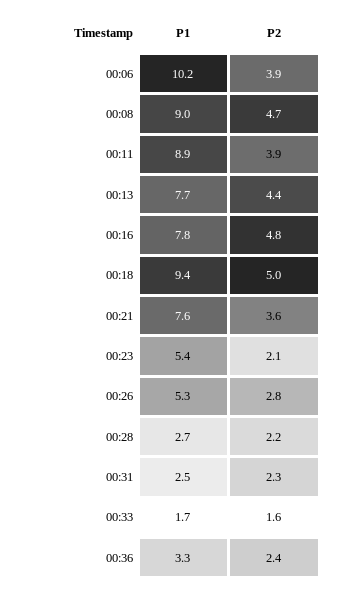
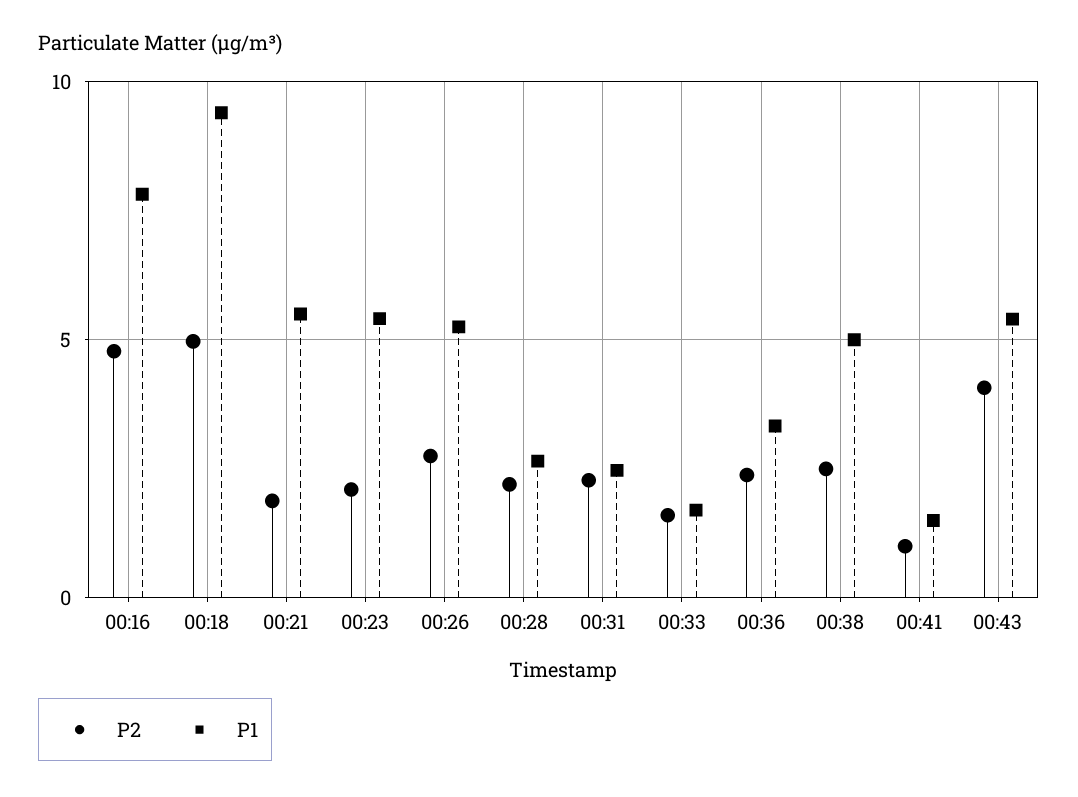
P1, 00:06: 10.2 -> none
P2, 00:06: 3.9 -> none
P1, 00:08: 9 -> none
P2, 00:08: 4.7 -> none
P1, 00:11: 8.9 -> none
P2, 00:11: 3.9 -> none
P1, 00:13: 7.7 -> none
P2, 00:13: 4.4 -> none
P1, 00:21: 7.6 -> 5.5
P2, 00:21: 3.6 -> 2
P2, 00:38: none -> 2.5
P1, 00:38: none -> 5
P2, 00:41: none -> 1
P1, 00:41: none -> 1.5
P2, 00:43: none -> 4
P1, 00:43: none -> 5.5

